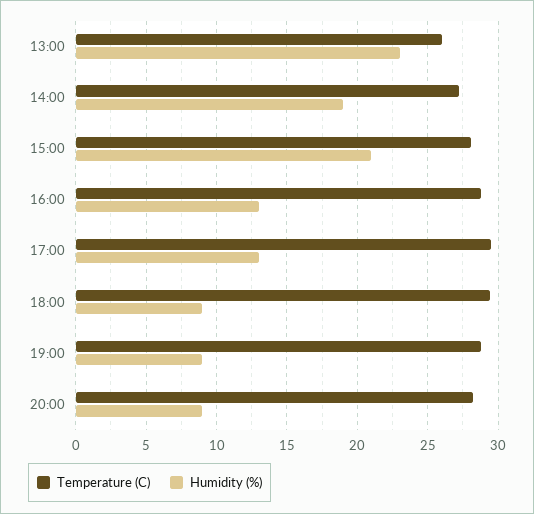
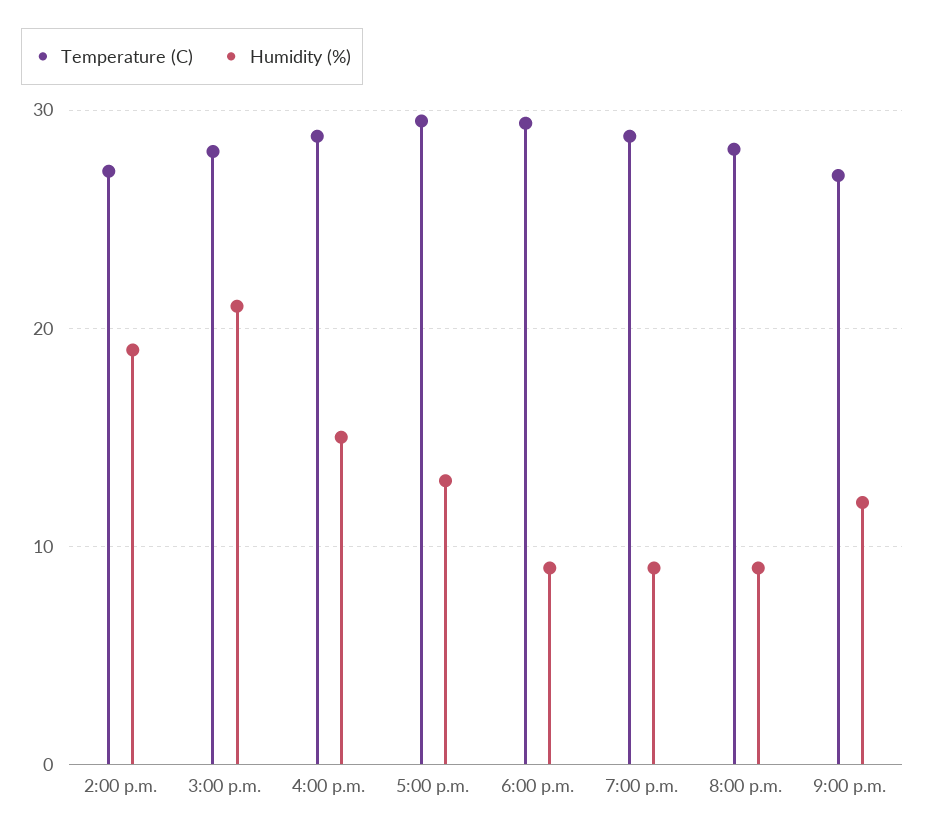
Temperature (C), 13:00: 26 -> none
Humidity (%), 13:00: 23 -> none
Humidity (%), 16:00: 13 -> 15
Temperature (C), 9:00 p.m.: none -> 27
Humidity (%), 9:00 p.m.: none -> 12

